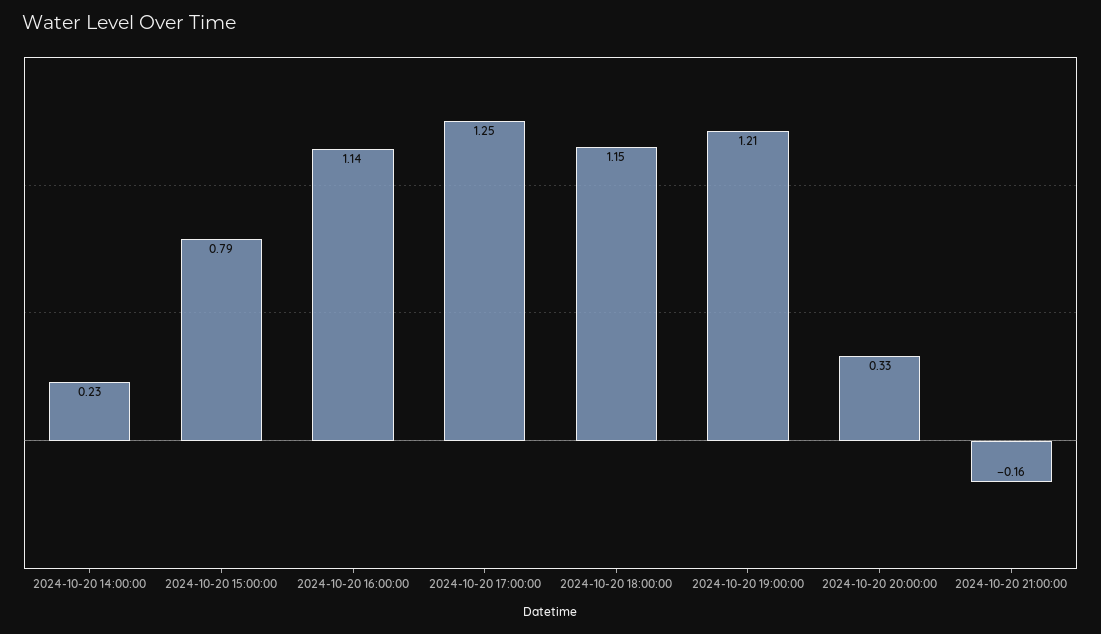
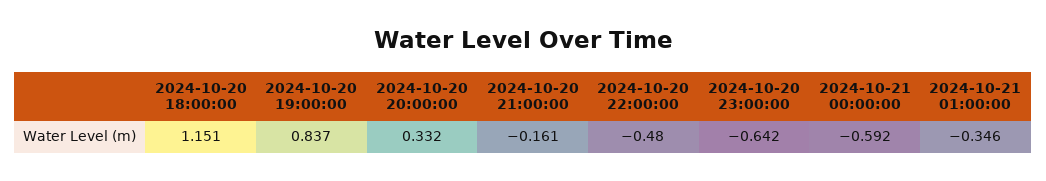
2024-10-20 14:00:00: 0.23 -> none
2024-10-20 15:00:00: 0.79 -> none
2024-10-20 16:00:00: 1.14 -> none
2024-10-20 17:00:00: 1.25 -> none
2024-10-20 19:00:00: 1.21 -> 0.837
2024-10-20 22:00:00: none -> -0.48
2024-10-20 23:00:00: none -> -0.642
2024-10-21 00:00:00: none -> -0.592
2024-10-21 01:00:00: none -> -0.346

